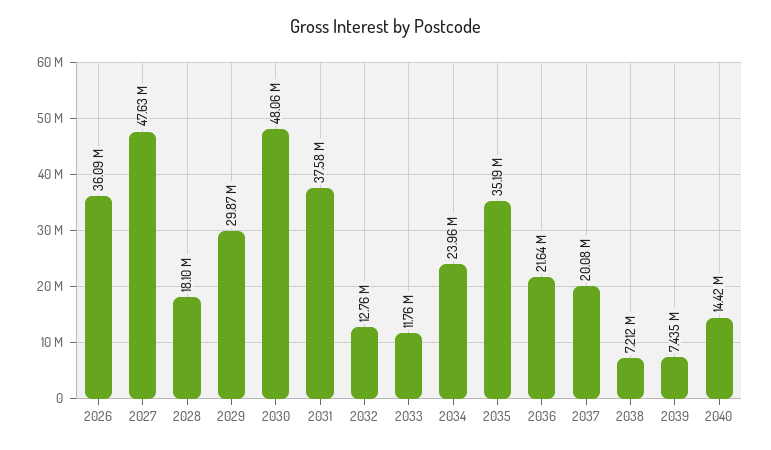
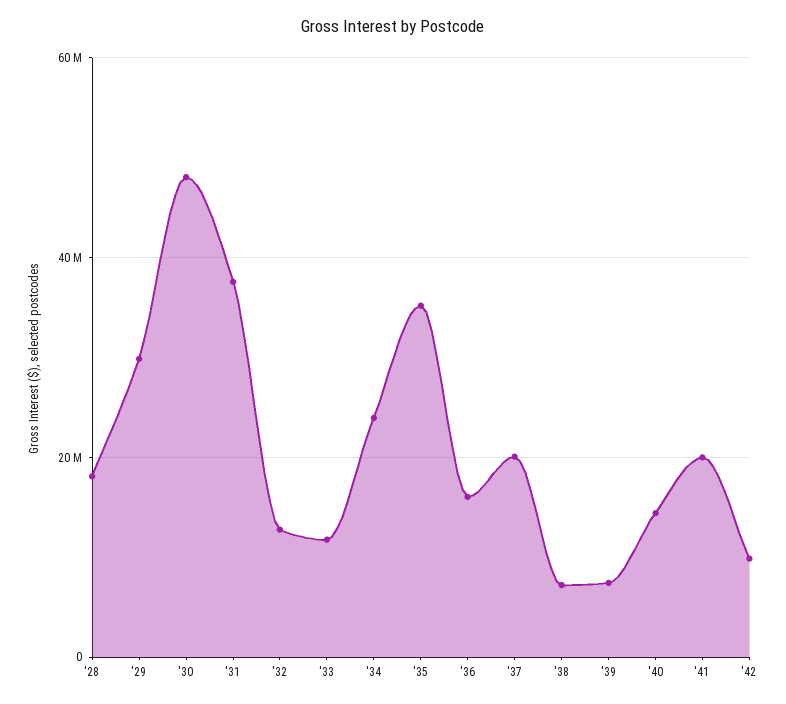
2026: 36090000 -> none
2027: 47630000 -> none
2036: 21640000 -> 16000000
'41: none -> 20000000
'42: none -> 10000000

